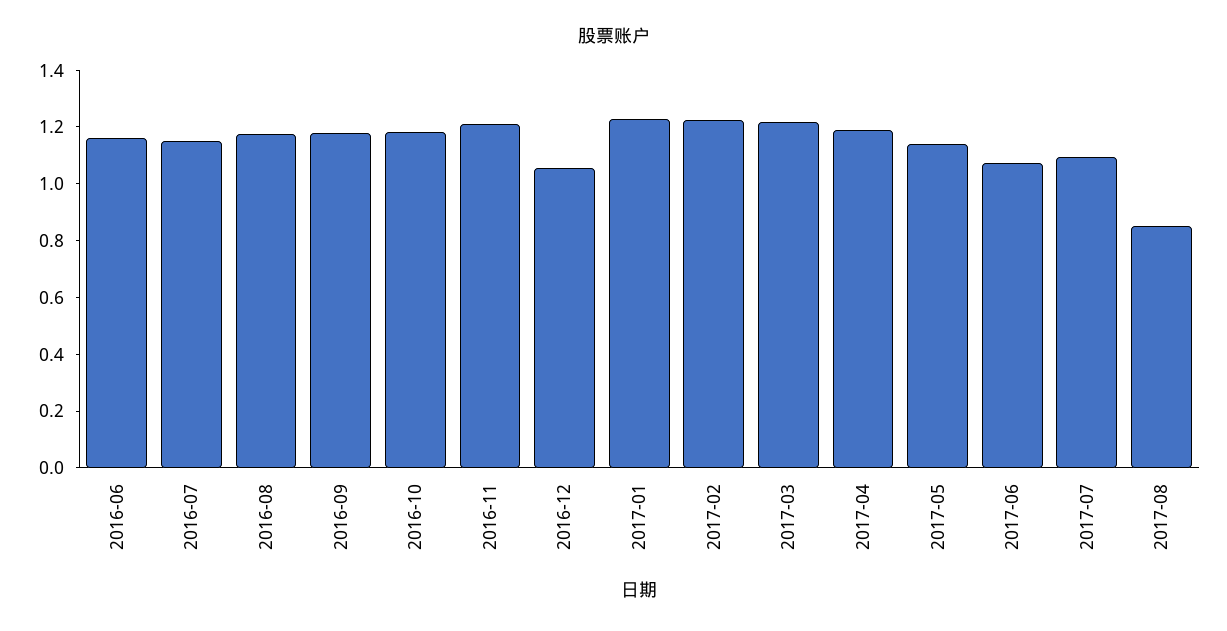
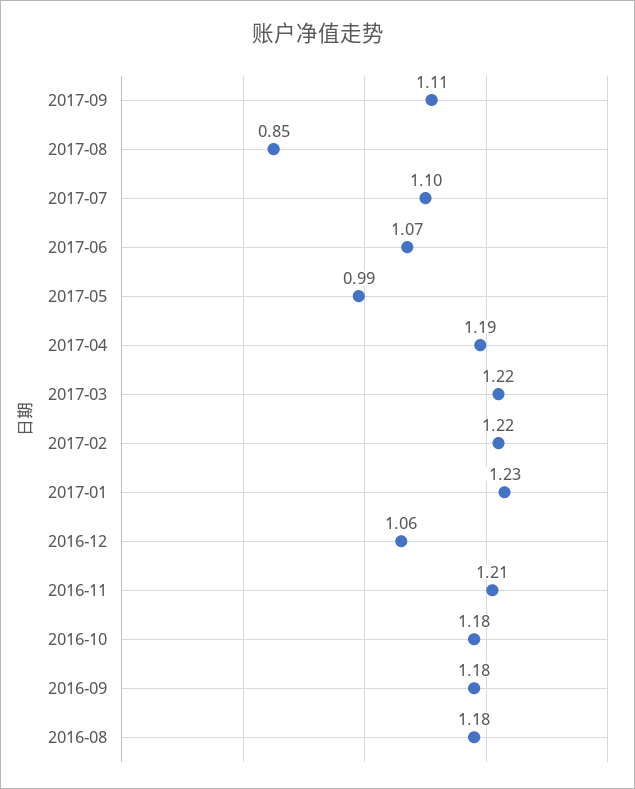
2016-06: 1.15 -> none
2016-07: 1.15 -> none
2017-05: 1.15 -> 0.99
2017-09: none -> 1.11

